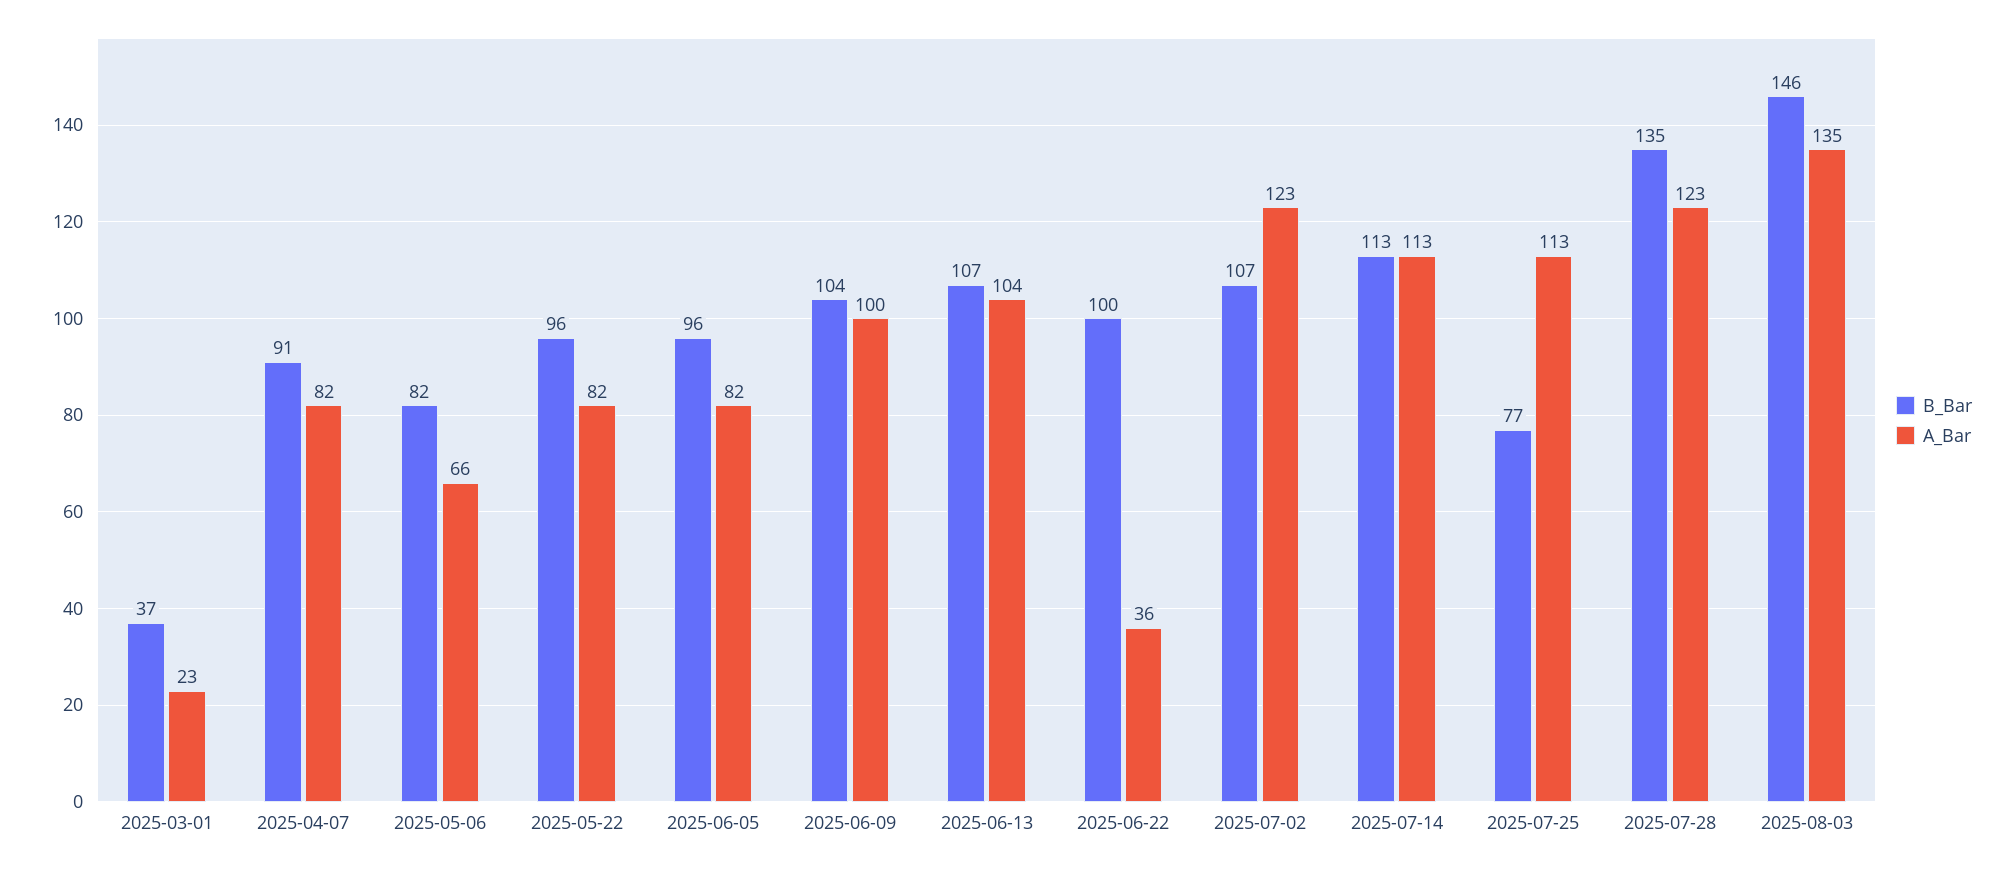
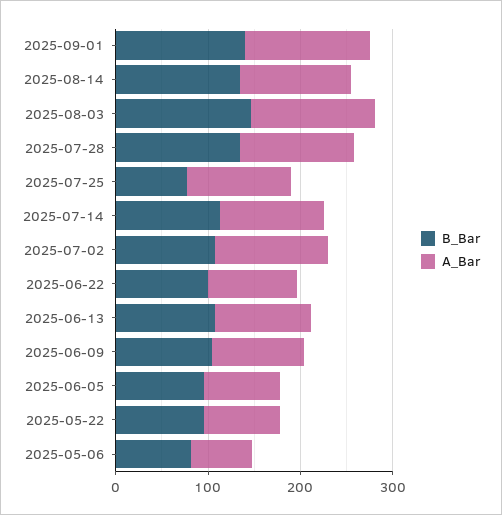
B_Bar, 2025-03-01: 37 -> none
A_Bar, 2025-03-01: 23 -> none
B_Bar, 2025-04-07: 91 -> none
A_Bar, 2025-04-07: 82 -> none
A_Bar, 2025-06-22: 36 -> 100
B_Bar, 2025-09-01: none -> 140
A_Bar, 2025-09-01: none -> 140
B_Bar, 2025-08-14: none -> 140
A_Bar, 2025-08-14: none -> 120

